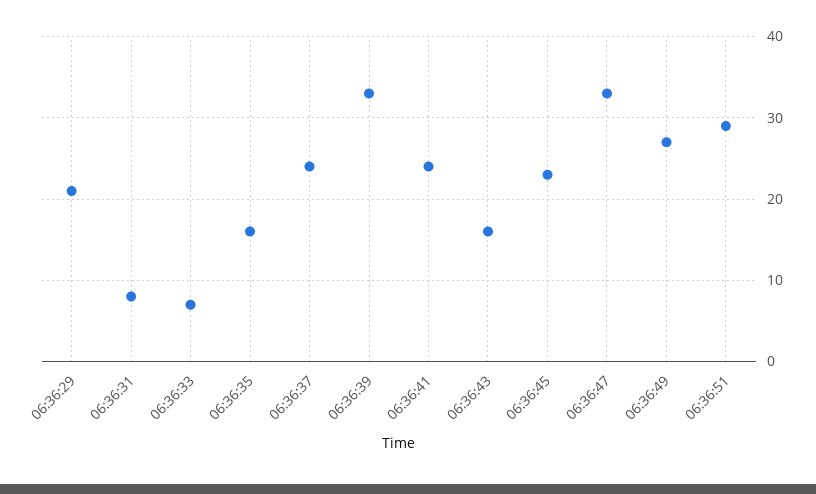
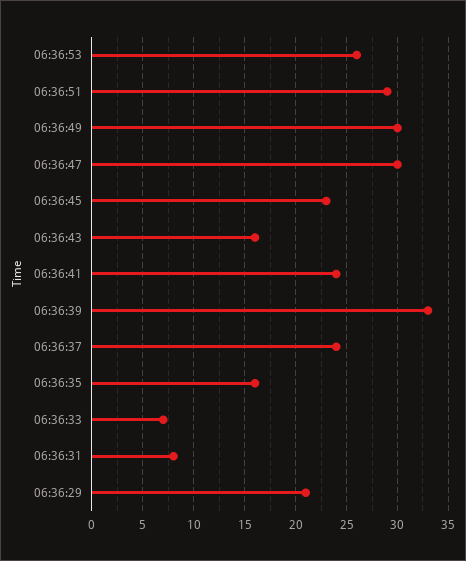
06:36:47: 33 -> 30
06:36:49: 27 -> 30
06:36:53: none -> 26

